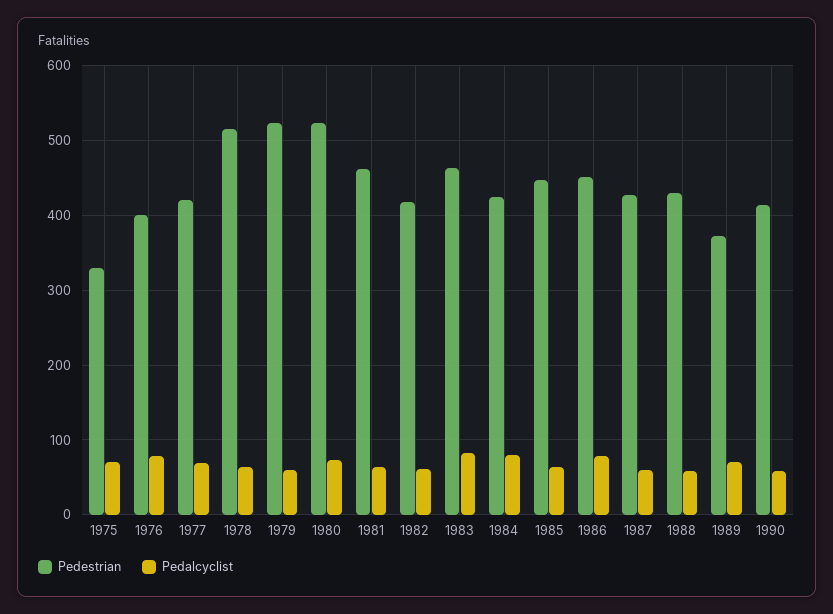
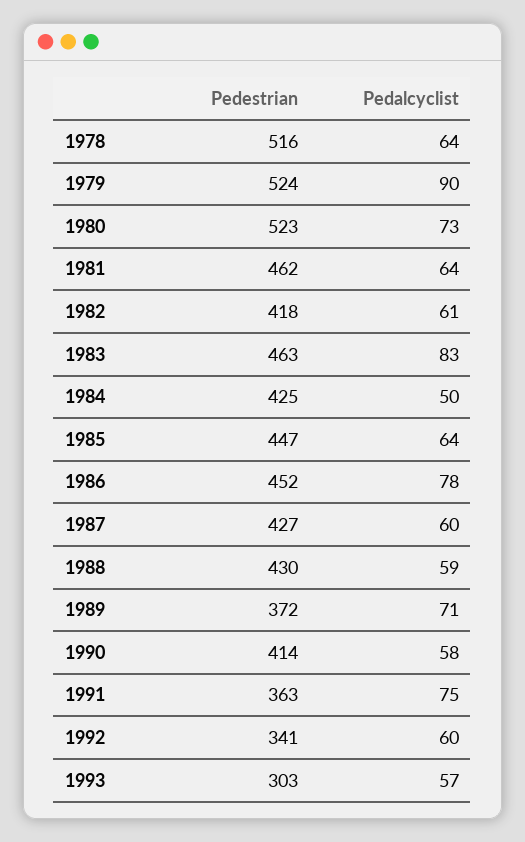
Pedestrian, 1975: 330 -> none
Pedalcyclist, 1975: 70 -> none
Pedestrian, 1976: 400 -> none
Pedalcyclist, 1976: 80 -> none
Pedestrian, 1977: 420 -> none
Pedalcyclist, 1977: 70 -> none
Pedalcyclist, 1979: 60 -> 90
Pedalcyclist, 1984: 80 -> 50
Pedestrian, 1991: none -> 363
Pedalcyclist, 1991: none -> 75
Pedestrian, 1992: none -> 341
Pedalcyclist, 1992: none -> 60
Pedestrian, 1993: none -> 303
Pedalcyclist, 1993: none -> 57

